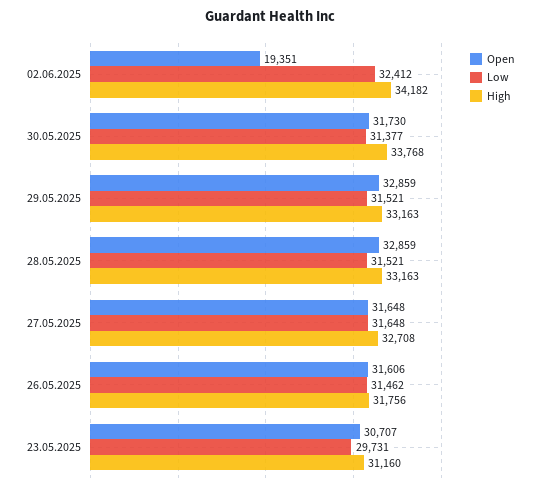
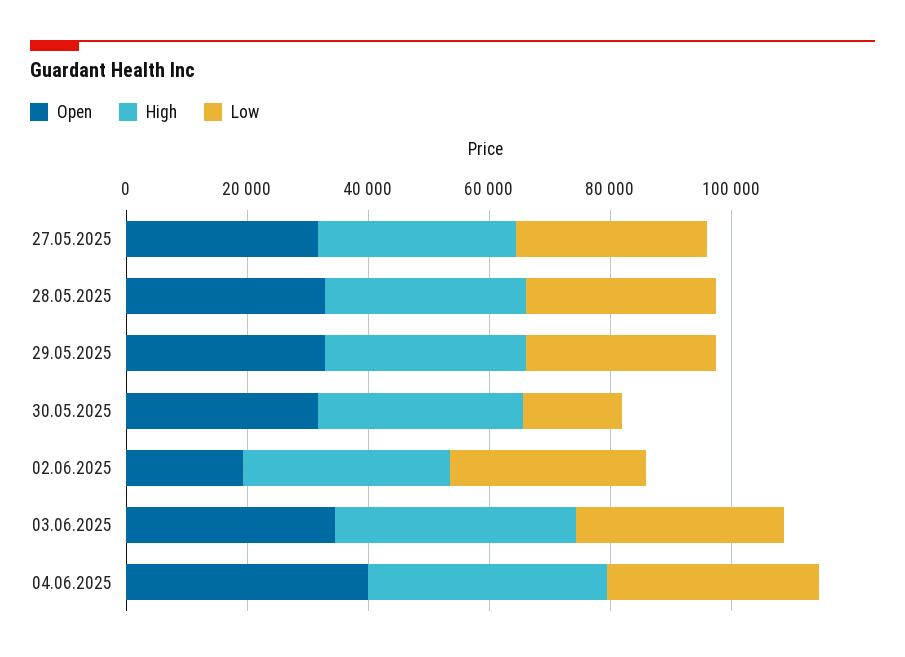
Low, 30.05.2025: 31377 -> 15000
Open, 26.05.2025: 31606 -> none
Low, 26.05.2025: 31462 -> none
High, 26.05.2025: 31756 -> none
Open, 23.05.2025: 30707 -> none
Low, 23.05.2025: 29731 -> none
High, 23.05.2025: 31160 -> none
Open, 03.06.2025: none -> 35000
High, 03.06.2025: none -> 40000
Low, 03.06.2025: none -> 35000
Open, 04.06.2025: none -> 40000
High, 04.06.2025: none -> 40000
Low, 04.06.2025: none -> 35000

